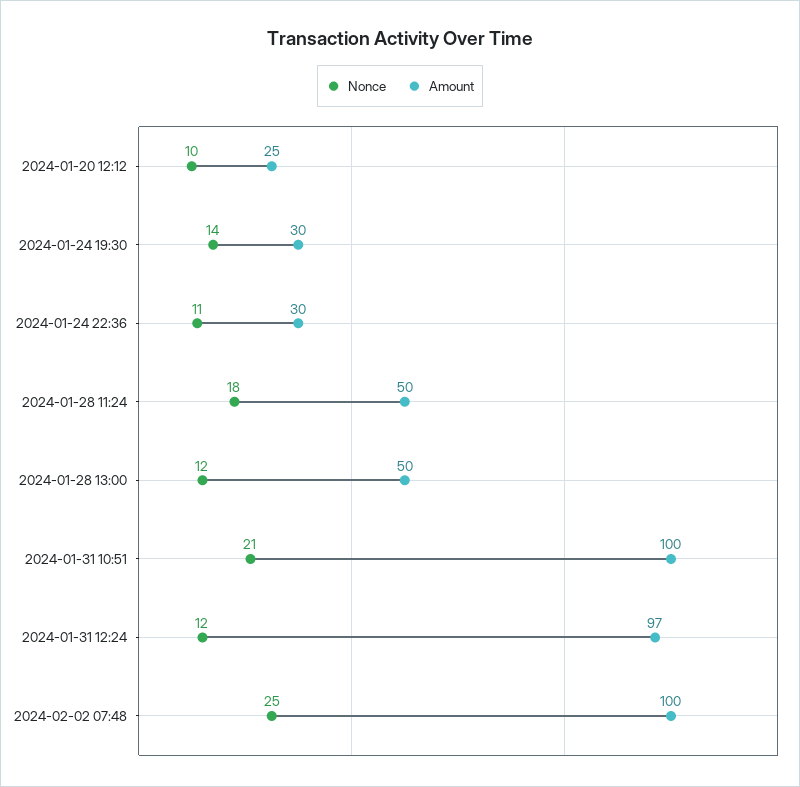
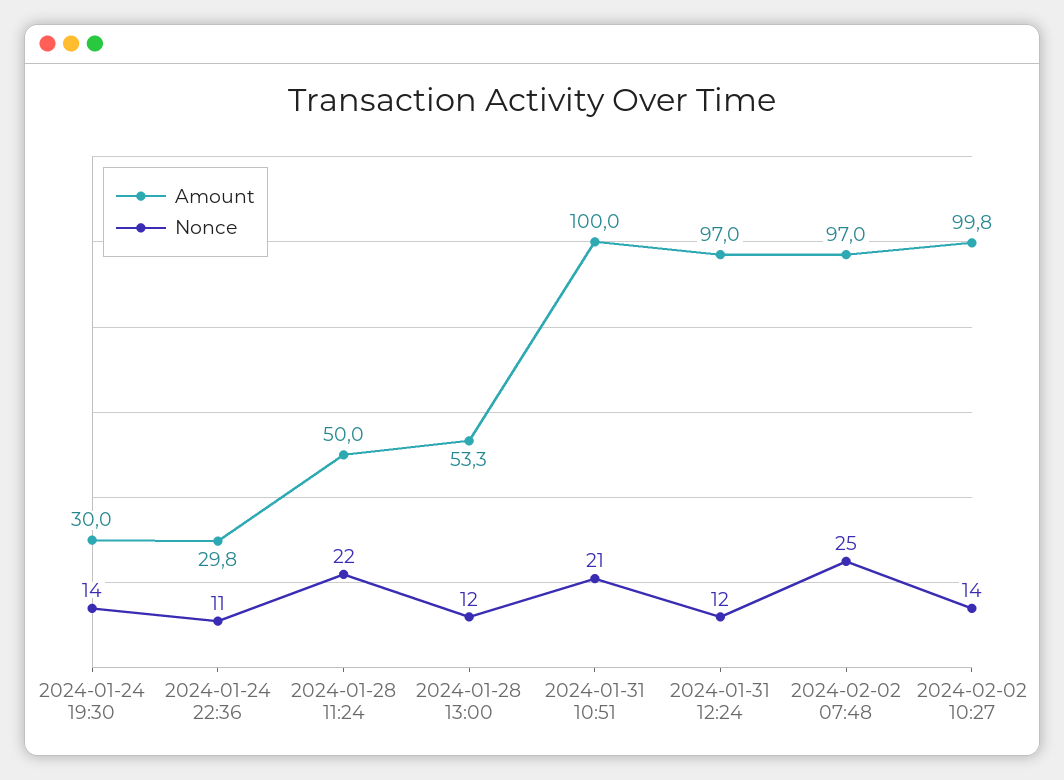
Nonce, 2024-01-20 12:12: 10 -> none
Amount, 2024-01-20 12:12: 25 -> none
Nonce, 2024-01-28 11:24: 18 -> 22
Amount, 2024-01-28 13:00: 50 -> 53.3
Amount, 2024-02-02 07:48: 100 -> 97
Amount, 2024-02-02 10:27: none -> 99.8
Nonce, 2024-02-02 10:27: none -> 14

